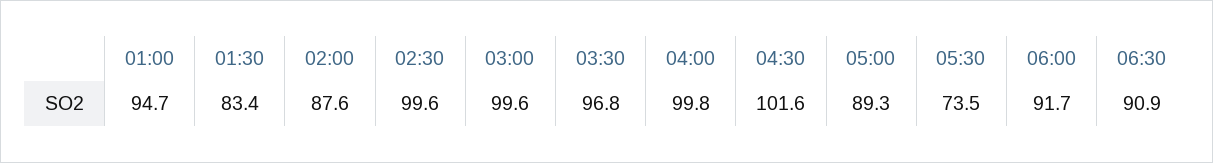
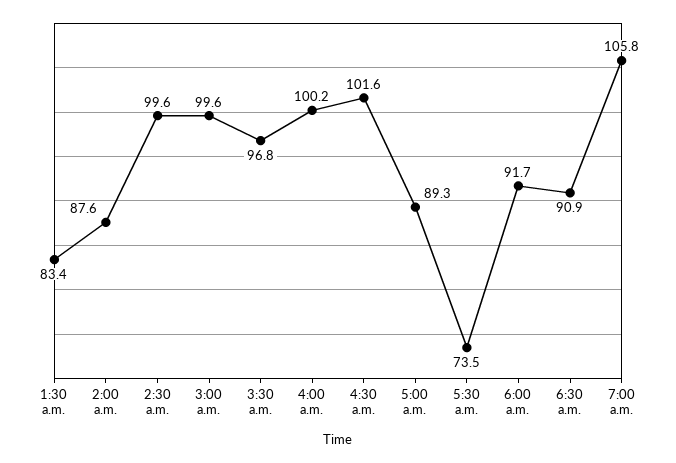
01:00: 94.7 -> none
04:00: 99.8 -> 100.2
7:00 a.m.: none -> 105.8

